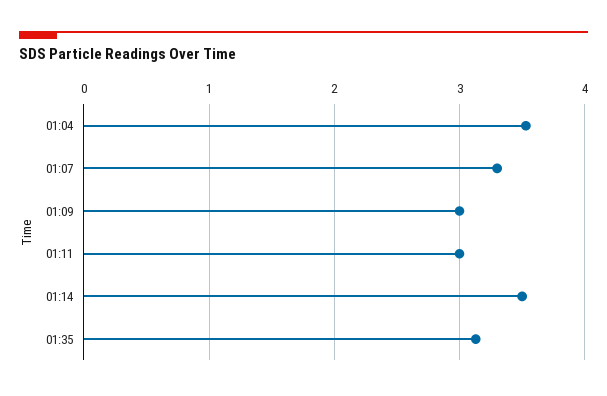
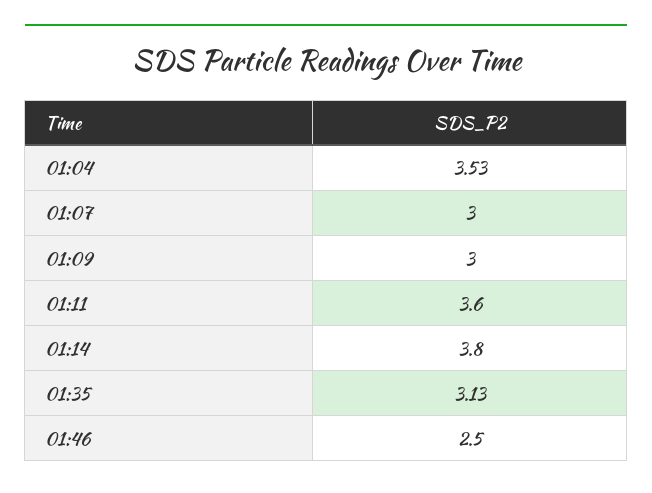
01:07: 3.3 -> 3
01:11: 3 -> 3.6
01:14: 3.5 -> 3.8
01:46: none -> 2.5

